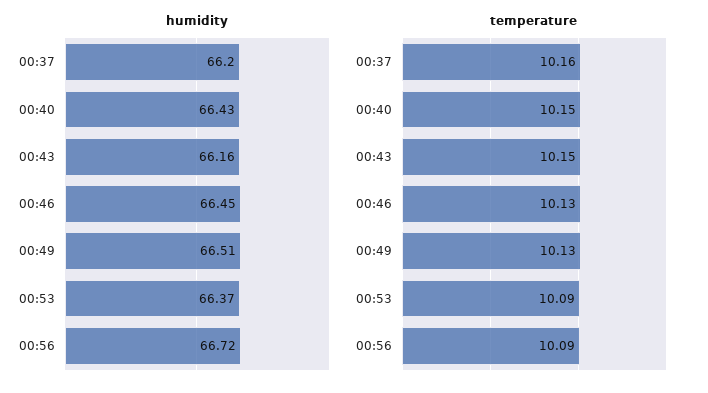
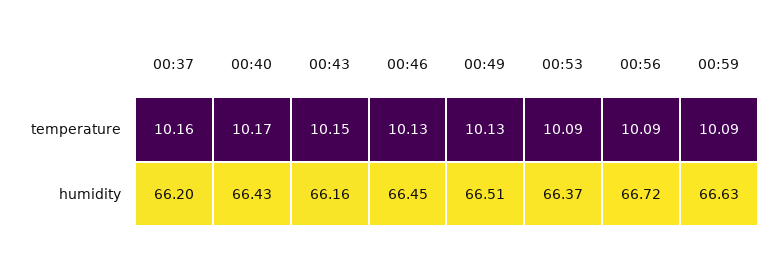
temperature, 00:40: 10.15 -> 10.17
temperature, 00:59: none -> 10.09
humidity, 00:59: none -> 66.63

